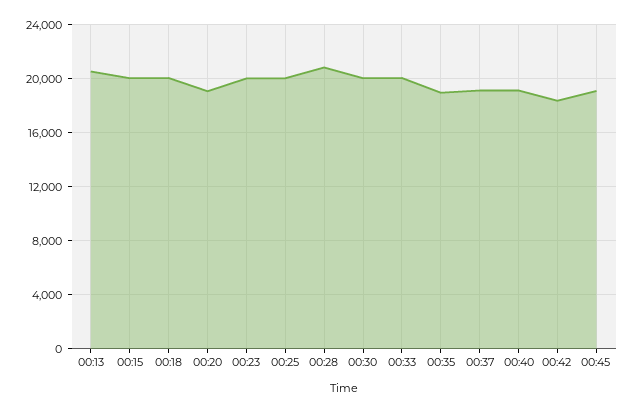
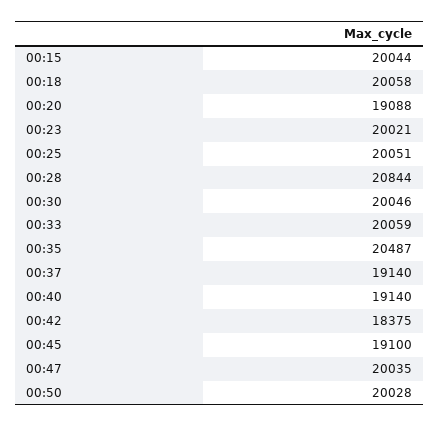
00:13: 20500 -> none
00:35: 19000 -> 20487
00:47: none -> 20035
00:50: none -> 20028

